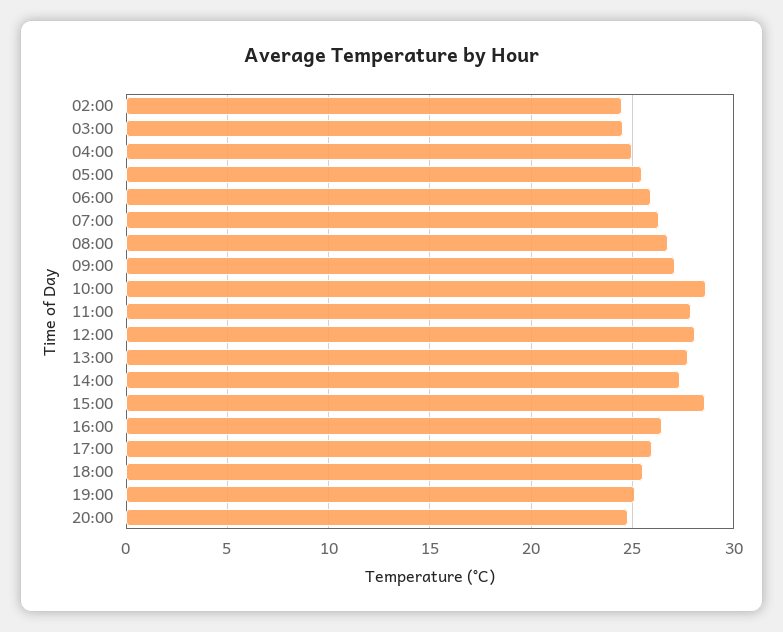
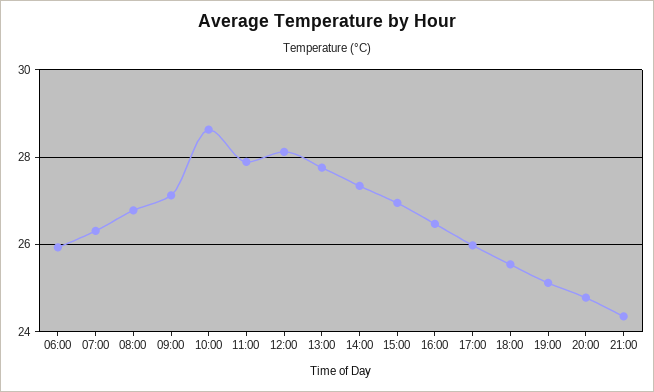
02:00: 24.5 -> none
03:00: 24.5 -> none
04:00: 25 -> none
05:00: 25.5 -> none
15:00: 28.5 -> 27
21:00: none -> 24.4

